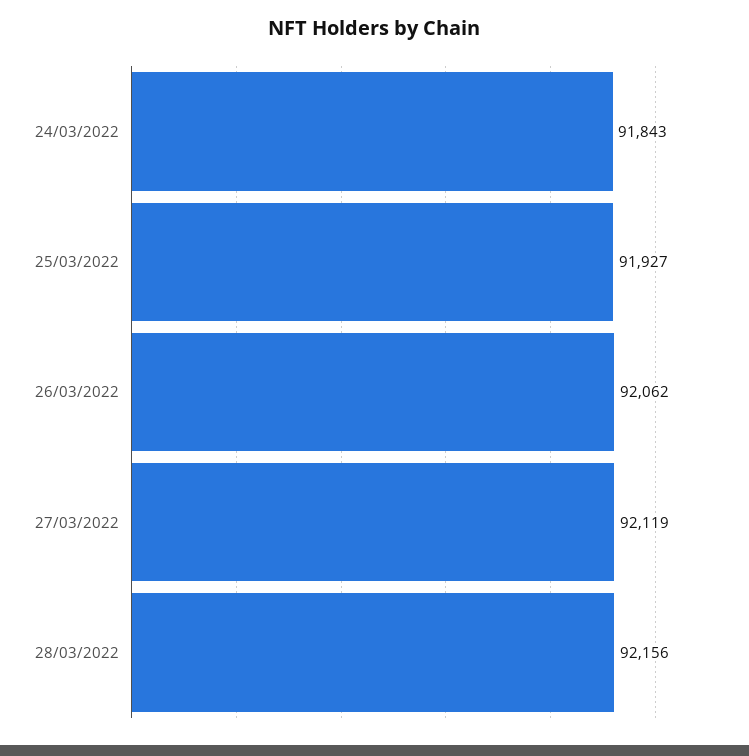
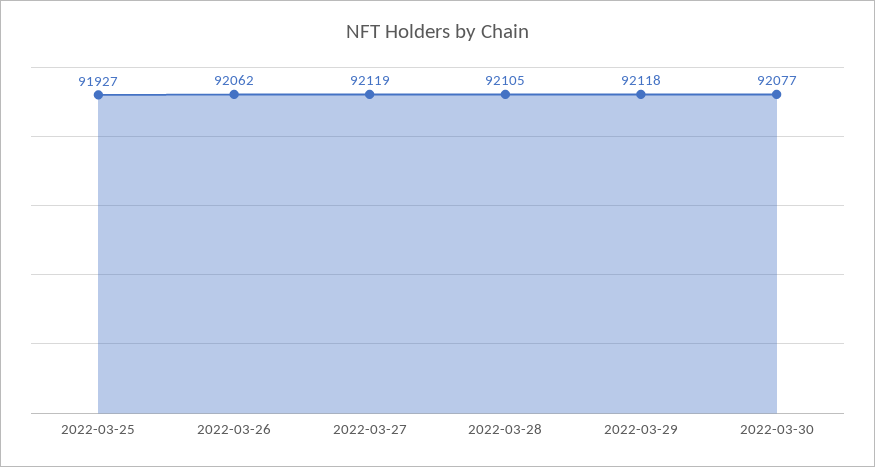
24/03/2022: 91843 -> none
28/03/2022: 92156 -> 92105
2022-03-29: none -> 92118
2022-03-30: none -> 92077

